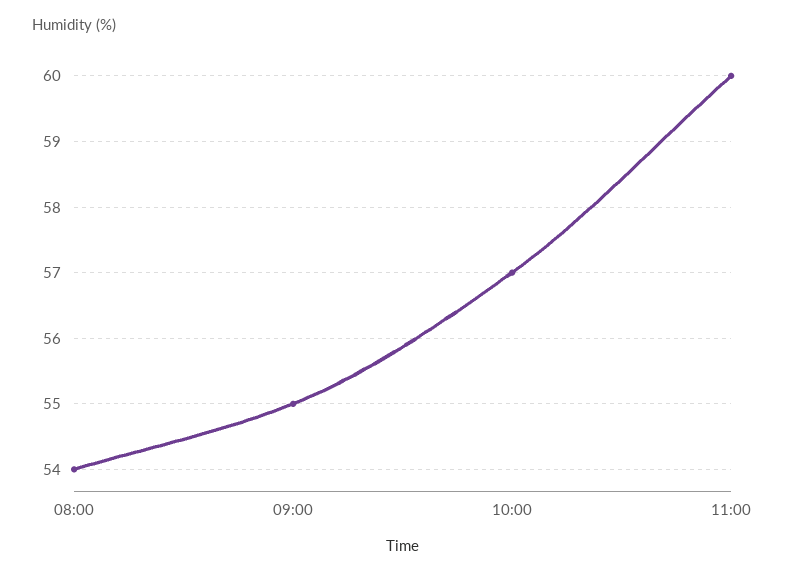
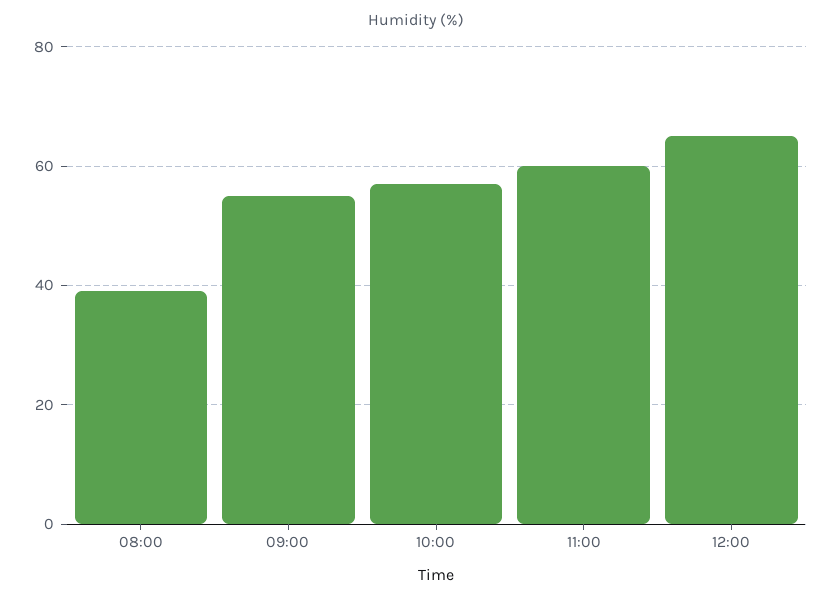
08:00: 54 -> 40
12:00: none -> 65

